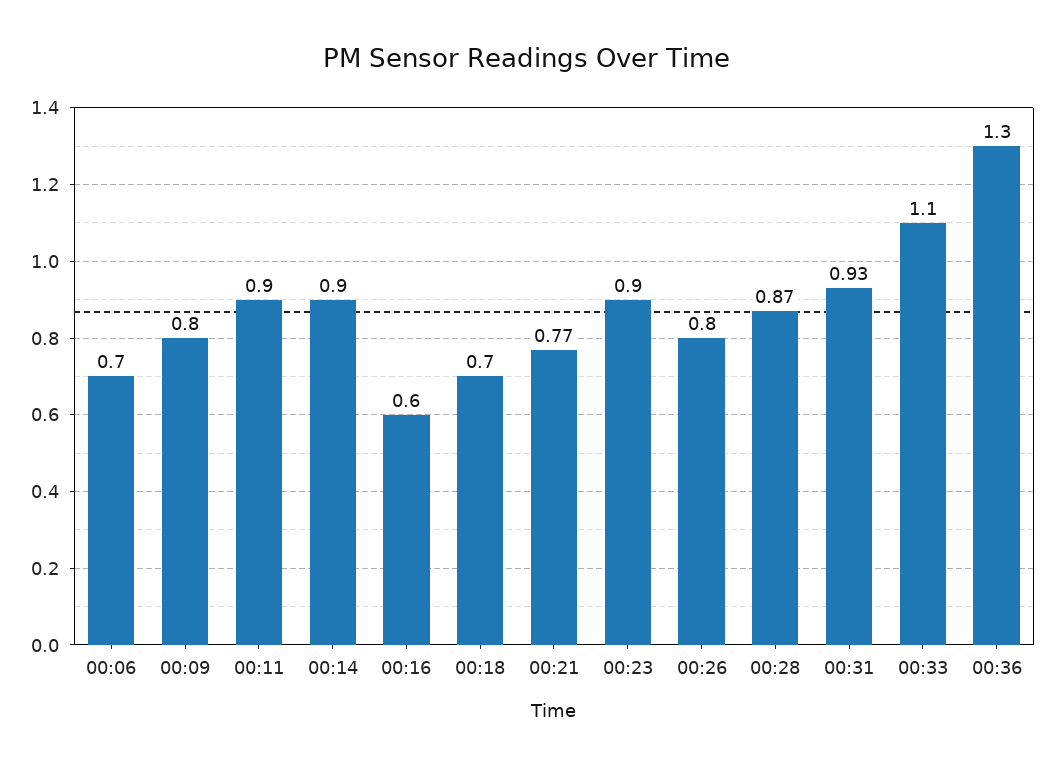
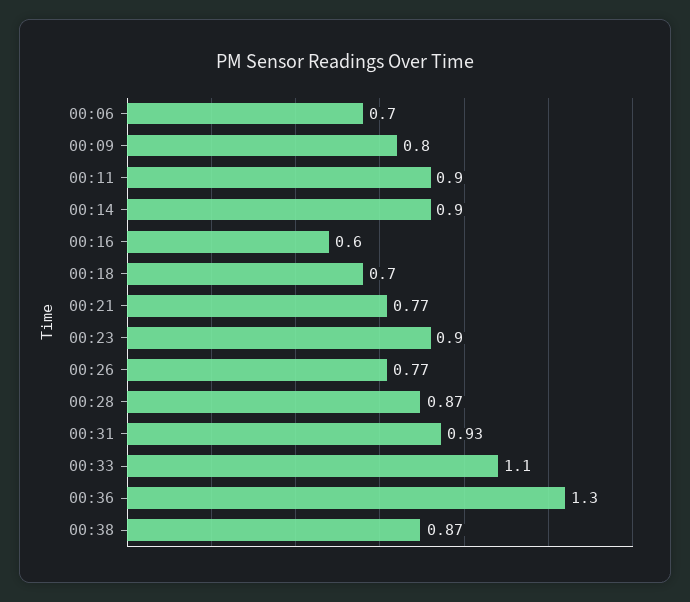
00:26: 0.8 -> 0.77
00:38: none -> 0.87

